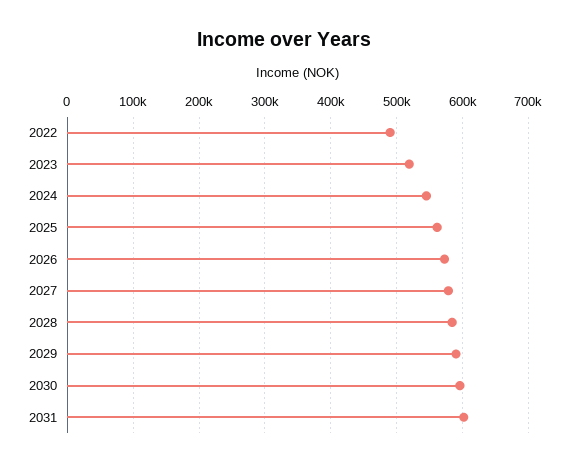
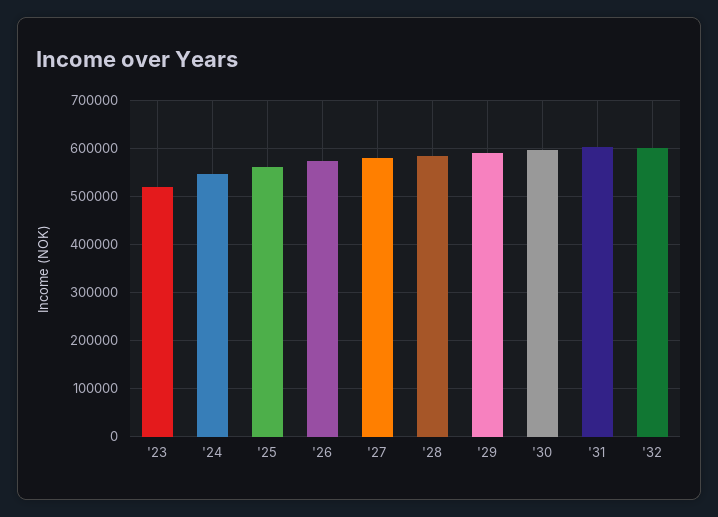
2022: 490000 -> none
'32: none -> 600000

